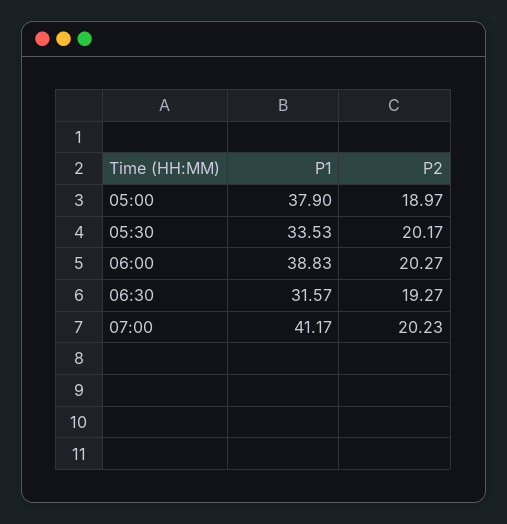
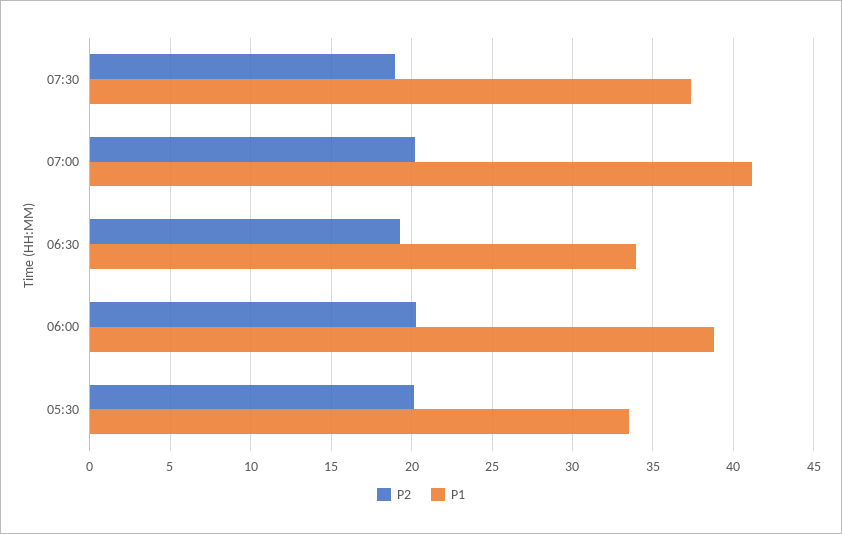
P1, 05:00: 37.9 -> none
P2, 05:00: 18.97 -> none
P1, 06:30: 31.57 -> 34
P2, 07:30: none -> 19
P1, 07:30: none -> 37.5

